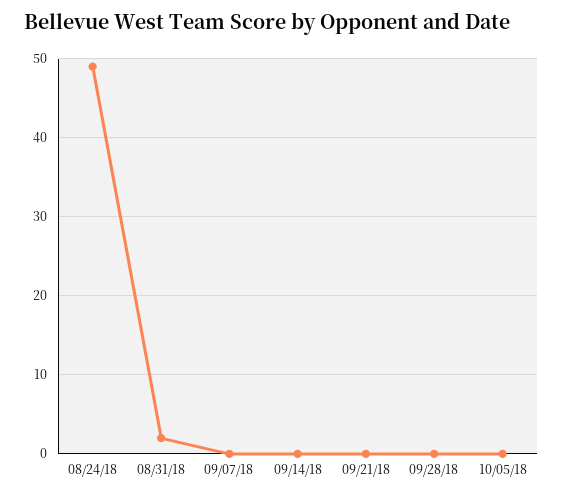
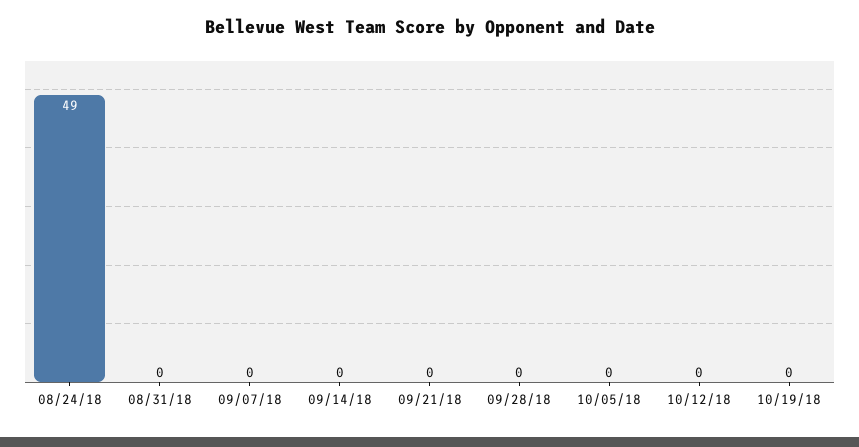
08/31/18: 2 -> 0
10/12/18: none -> 0
10/19/18: none -> 0

